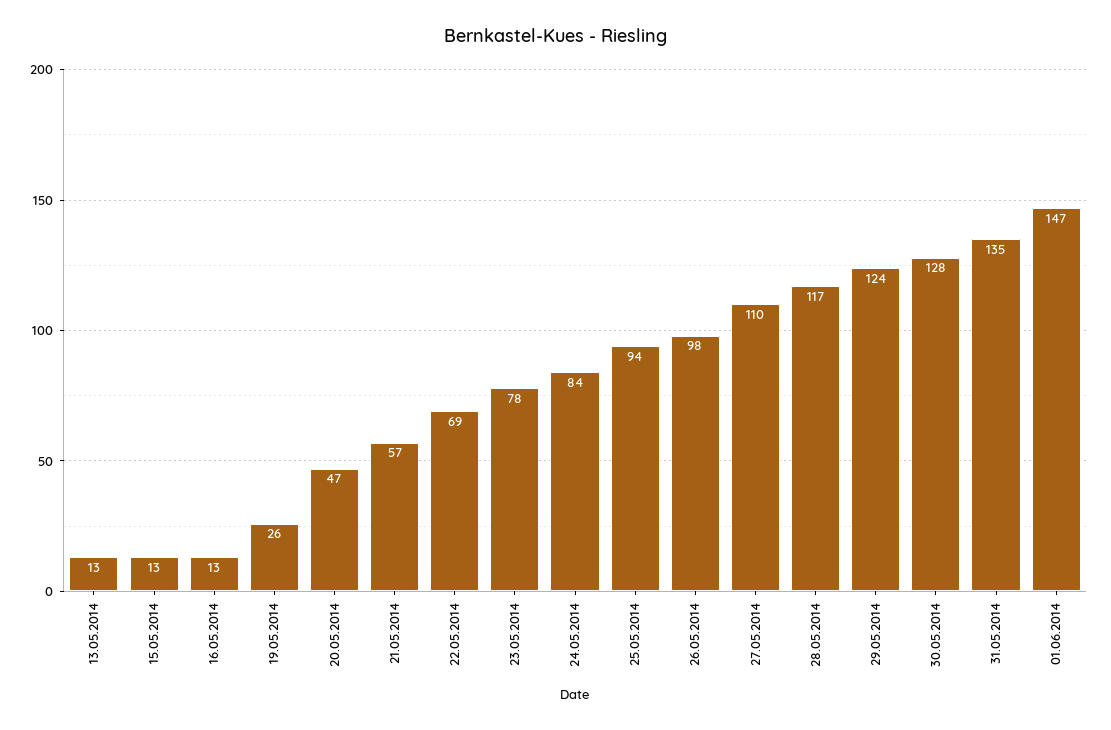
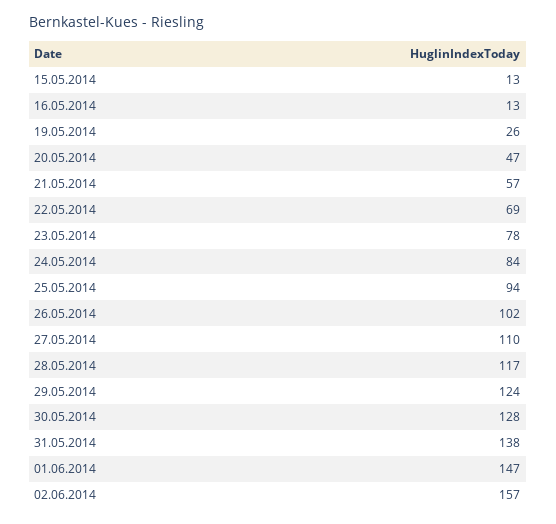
13.05.2014: 13 -> none
26.05.2014: 98 -> 102
31.05.2014: 135 -> 138
02.06.2014: none -> 157

